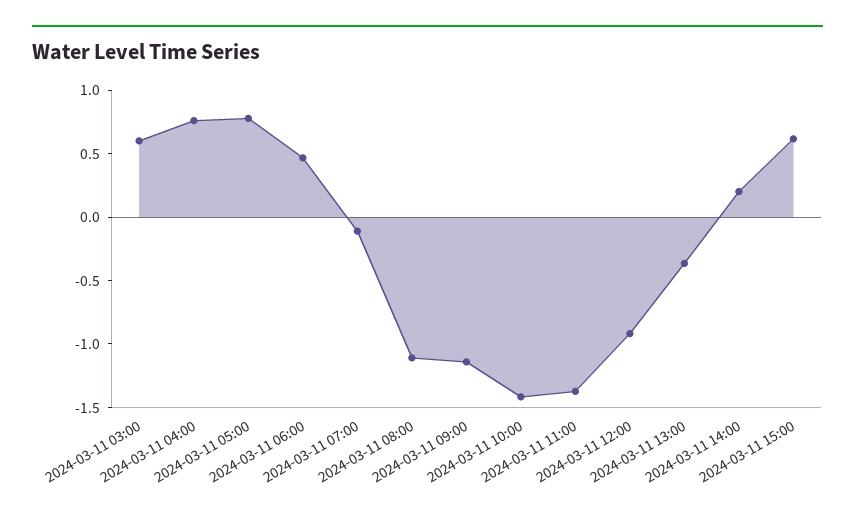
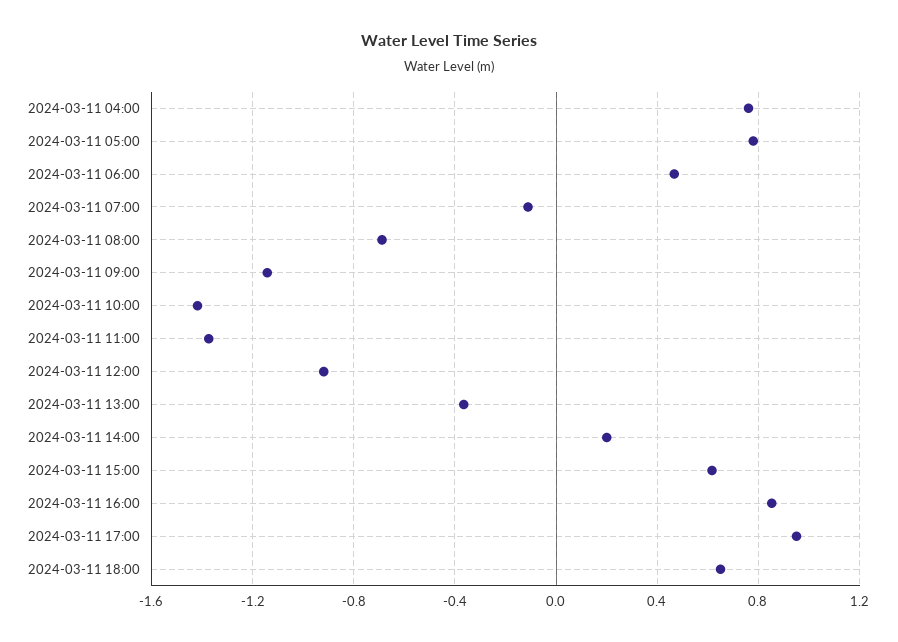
2024-03-11 03:00: 0.6 -> none
2024-03-11 08:00: -1.1 -> -0.7
2024-03-11 16:00: none -> 0.85
2024-03-11 17:00: none -> 0.95
2024-03-11 18:00: none -> 0.65

